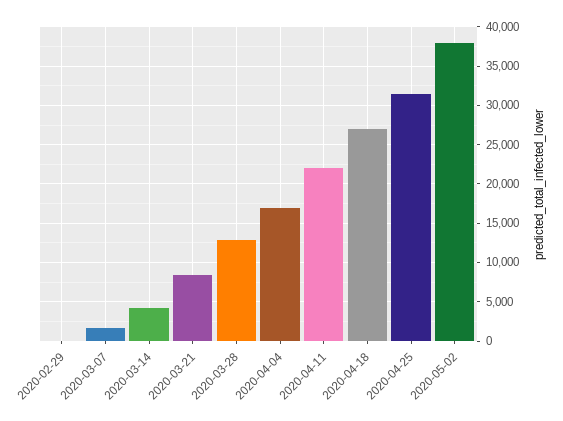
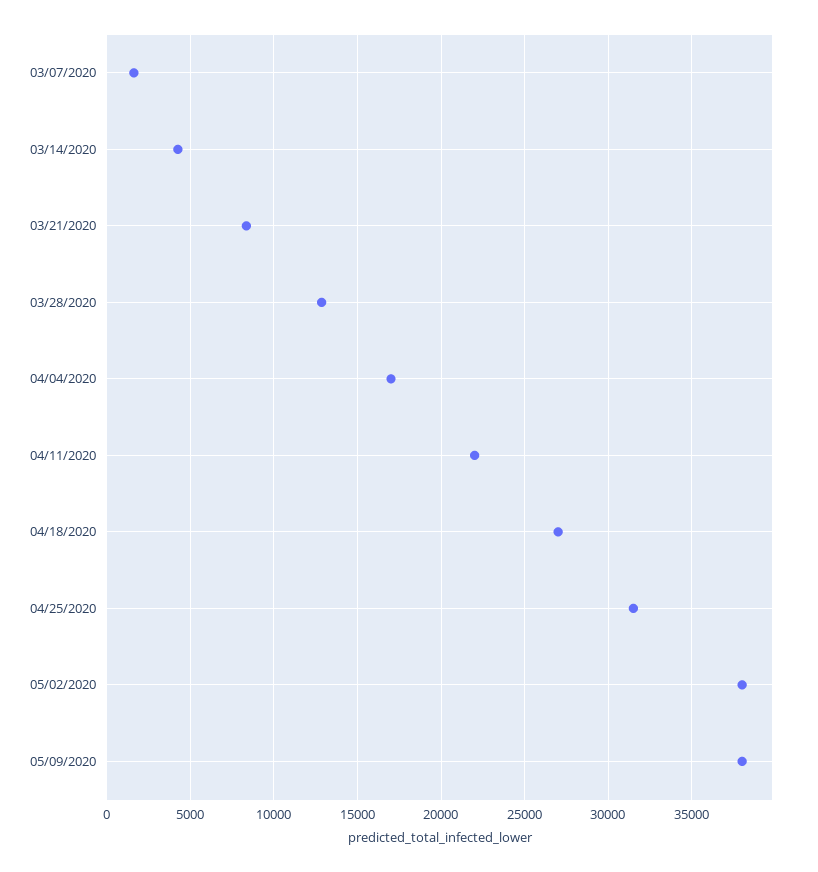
2020-02-29: 0 -> none
05/09/2020: none -> 38000

